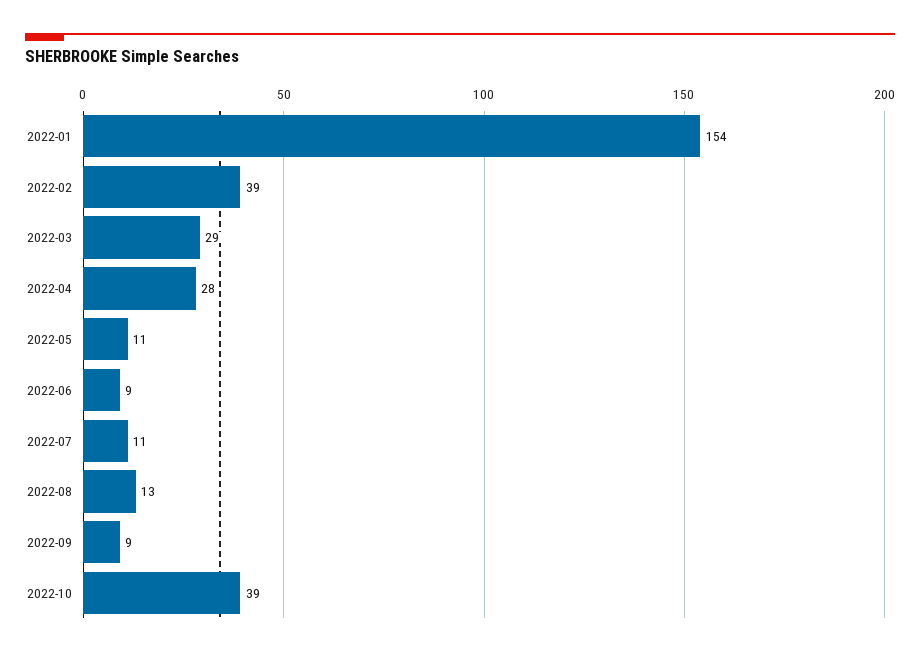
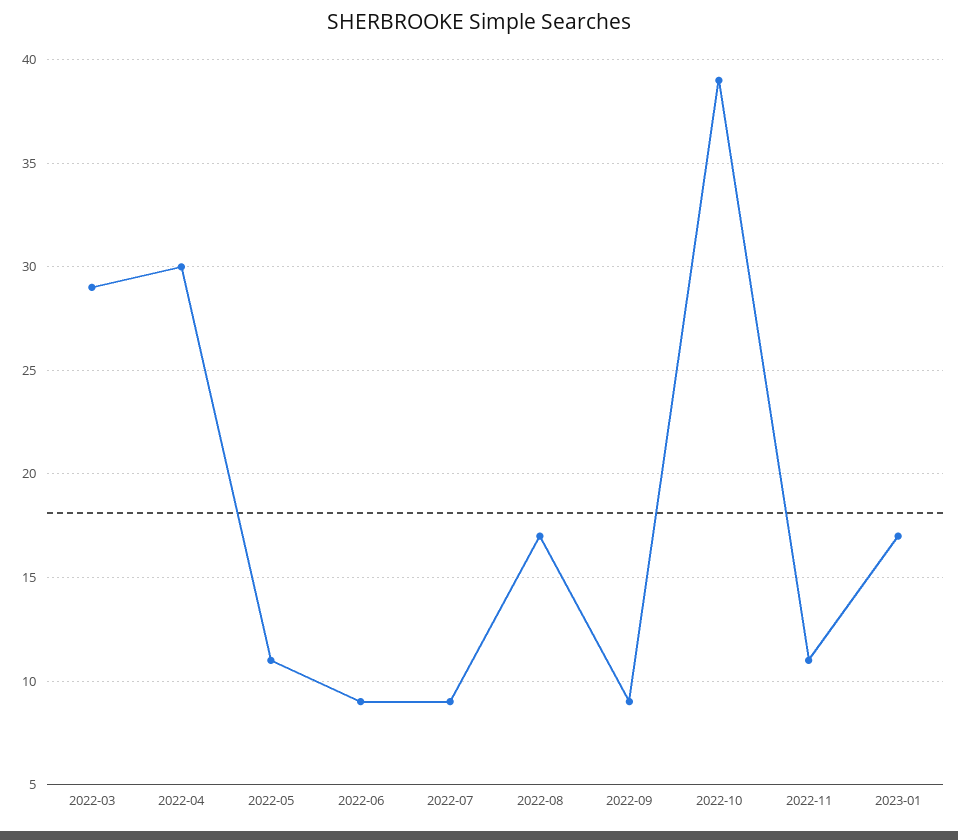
2022-01: 154 -> none
2022-02: 39 -> none
2022-04: 28 -> 30
2022-07: 11 -> 9
2022-08: 13 -> 17
2022-11: none -> 11
2023-01: none -> 17

